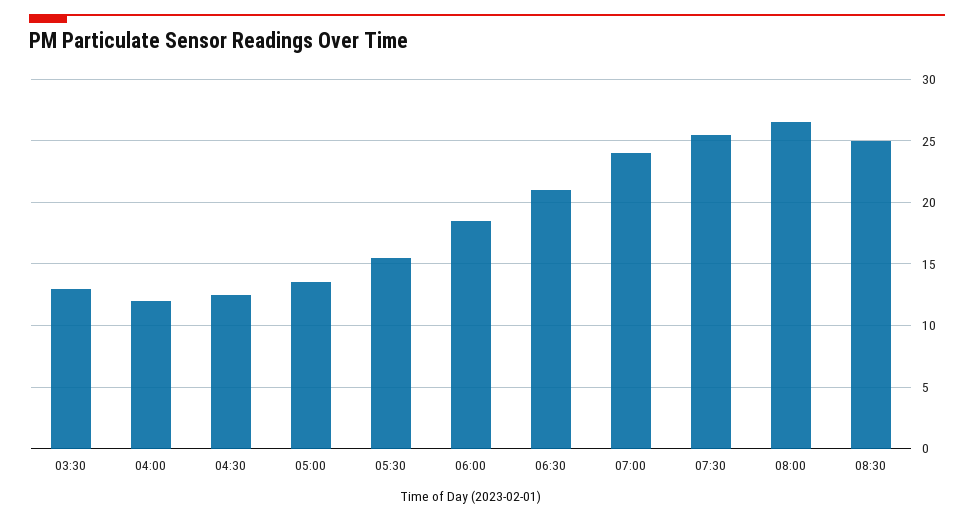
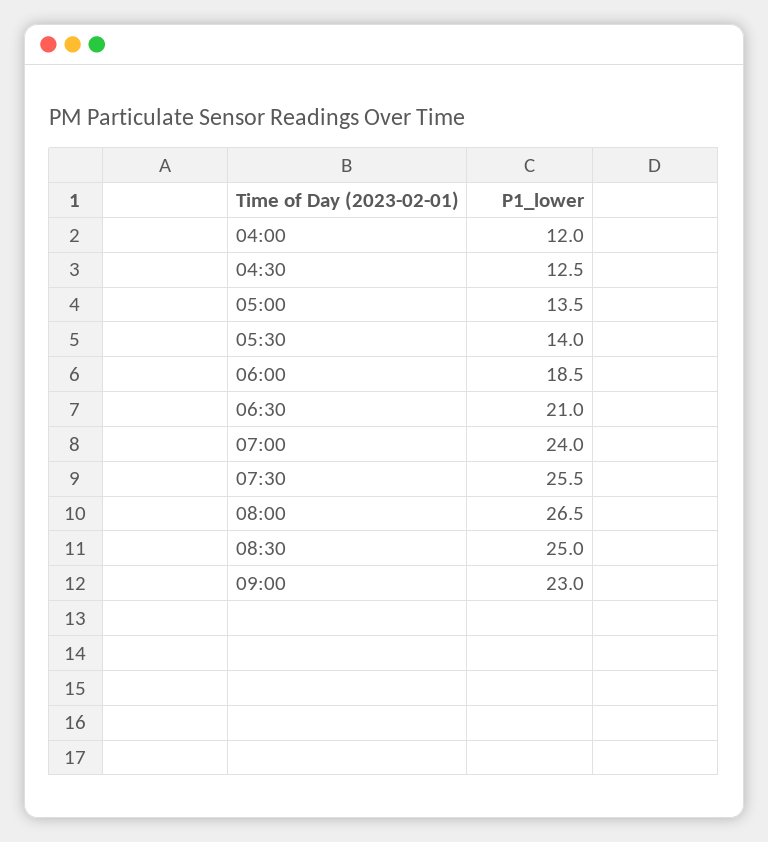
03:30: 13 -> none
05:30: 15.5 -> 14
09:00: none -> 23

